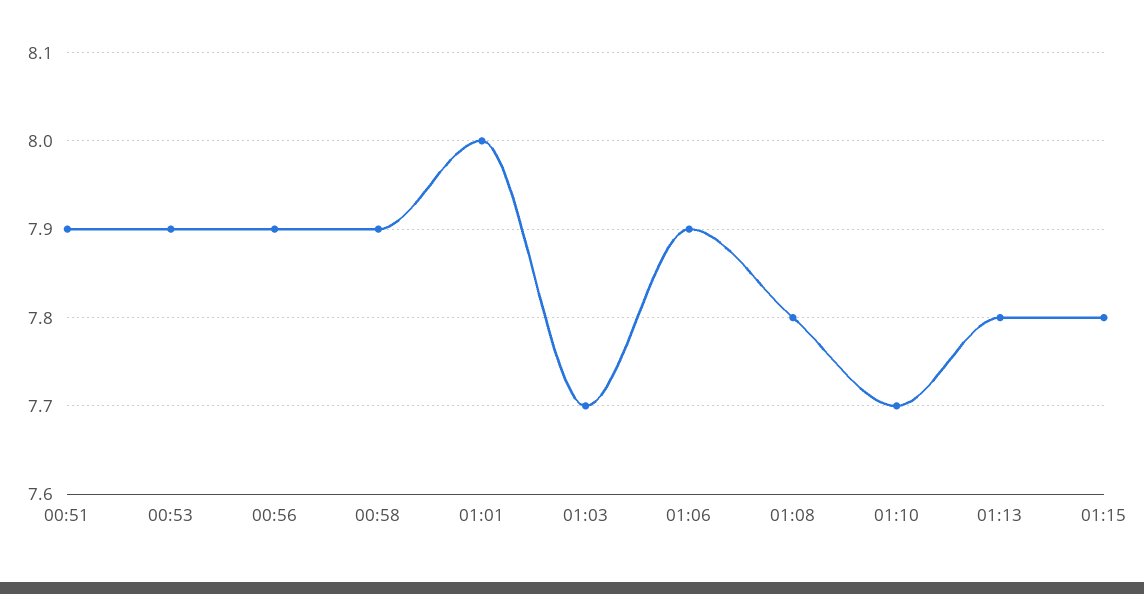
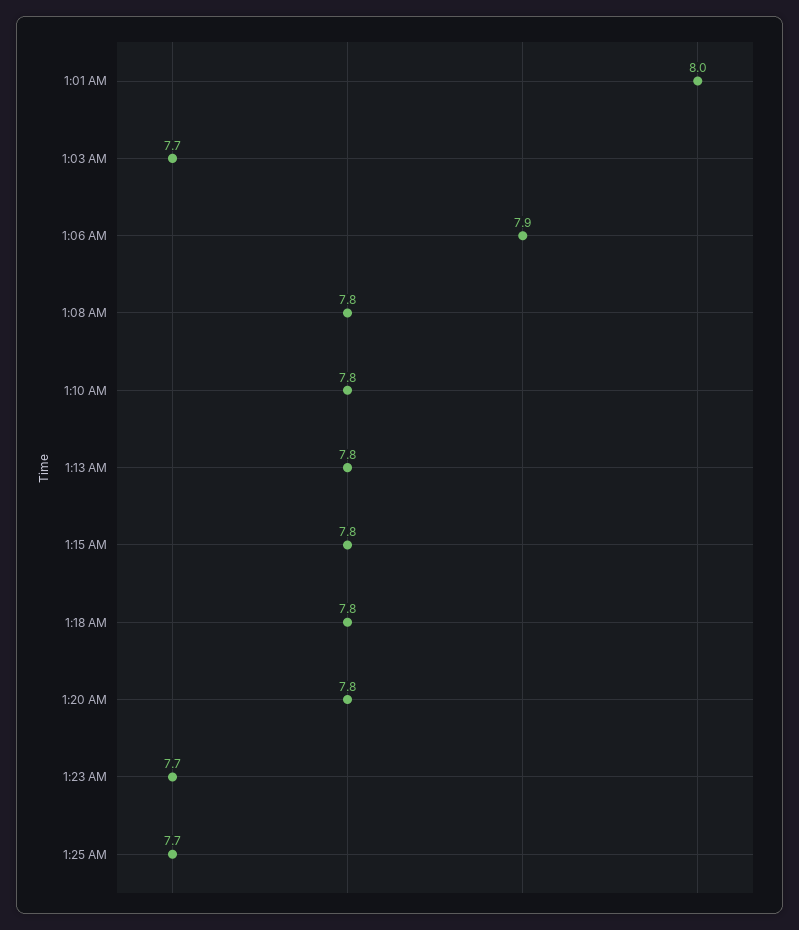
00:51: 7.9 -> none
00:53: 7.9 -> none
00:56: 7.9 -> none
00:58: 7.9 -> none
01:10: 7.7 -> 7.8
1:18 AM: none -> 7.8
1:20 AM: none -> 7.8
1:23 AM: none -> 7.7
1:25 AM: none -> 7.7

